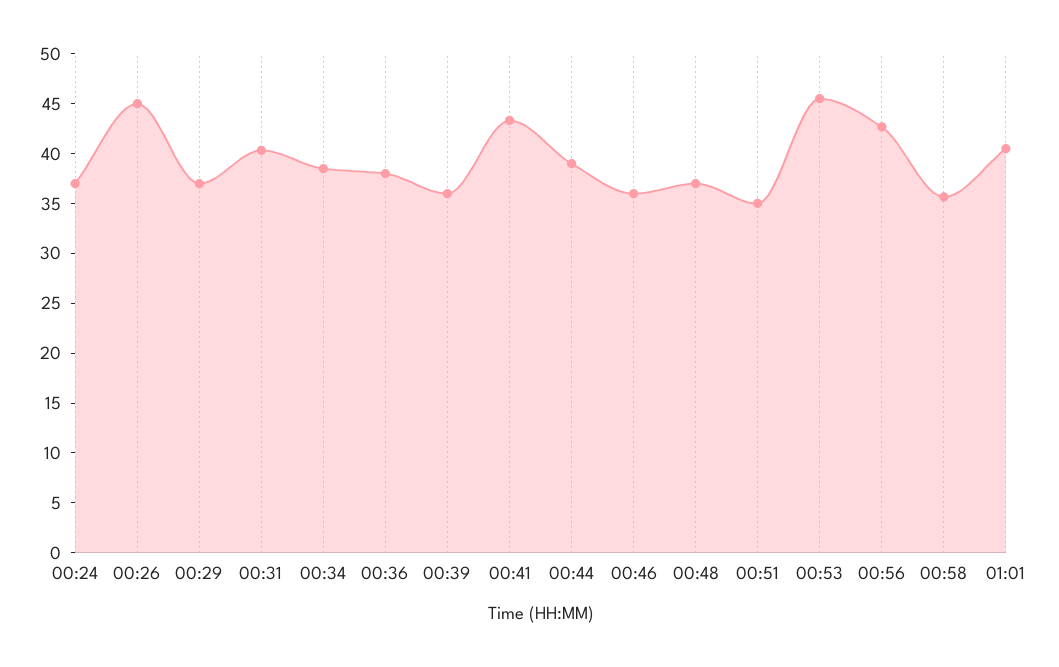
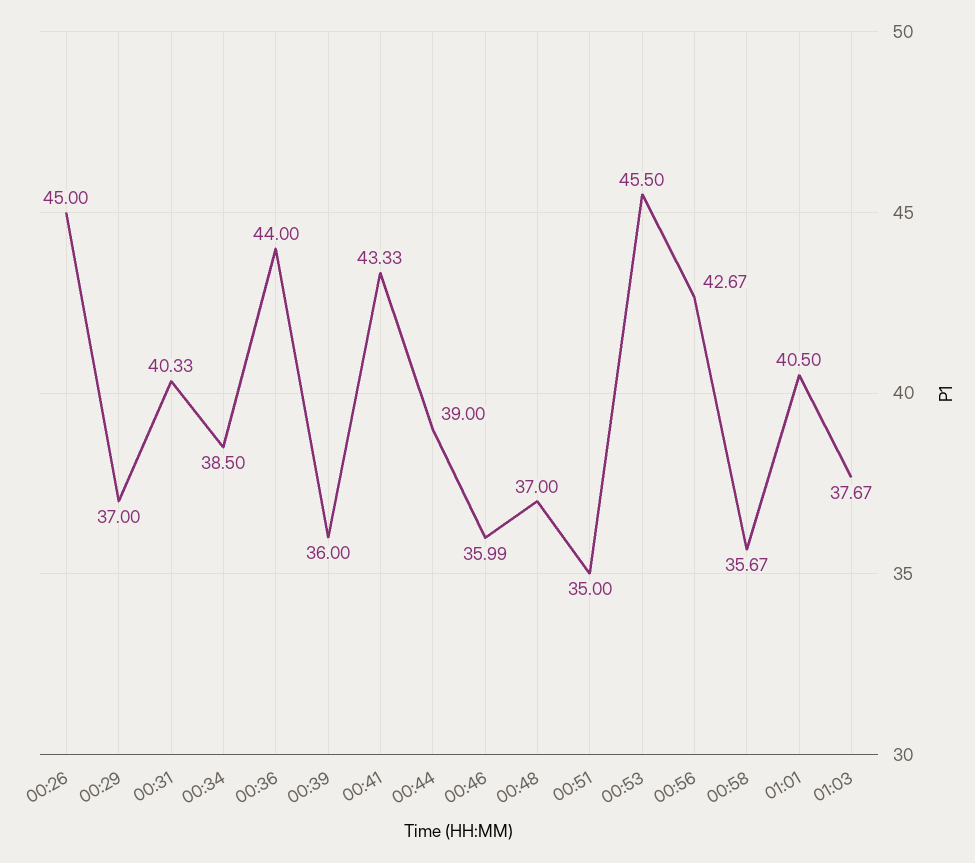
00:24: 37 -> none
00:36: 38 -> 44
01:03: none -> 37.67

